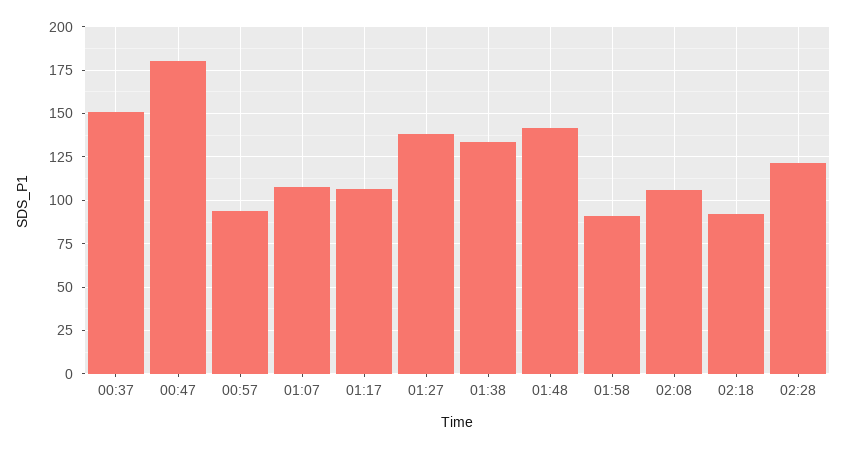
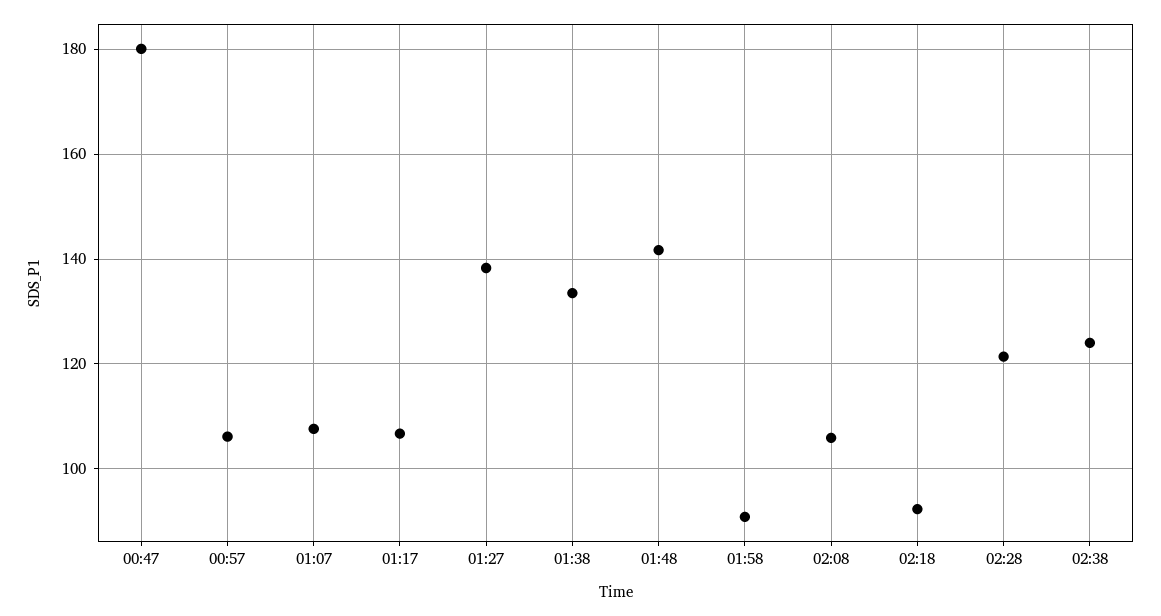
00:37: 150 -> none
00:57: 95 -> 106
02:38: none -> 124

